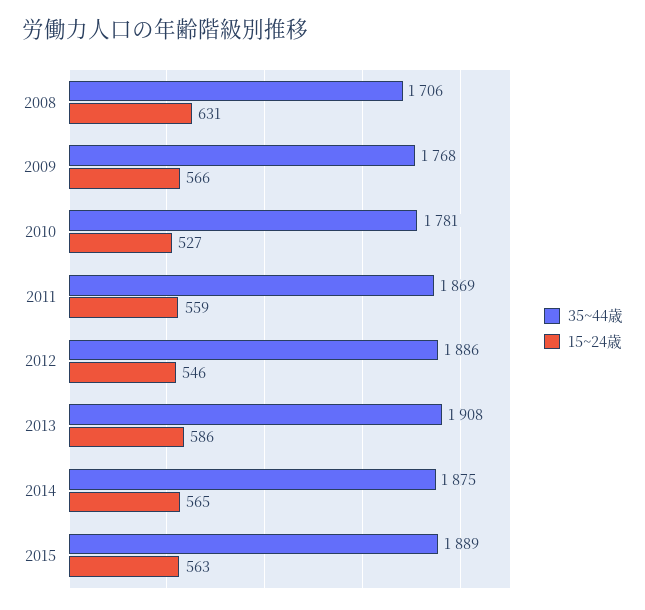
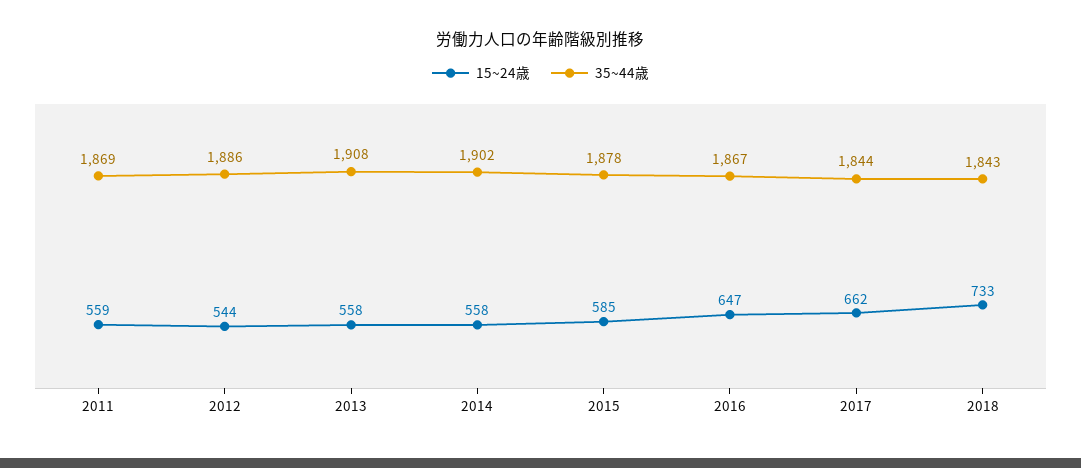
35~44歳, 2008: 1706 -> none
15~24歳, 2008: 631 -> none
35~44歳, 2009: 1768 -> none
15~24歳, 2009: 566 -> none
35~44歳, 2010: 1781 -> none
15~24歳, 2010: 527 -> none
15~24歳, 2012: 546 -> 544
15~24歳, 2013: 586 -> 558
35~44歳, 2014: 1875 -> 1902
15~24歳, 2014: 565 -> 558
35~44歳, 2015: 1889 -> 1878
15~24歳, 2015: 563 -> 585
15~24歳, 2016: none -> 647
35~44歳, 2016: none -> 1867
15~24歳, 2017: none -> 662
35~44歳, 2017: none -> 1844
15~24歳, 2018: none -> 733
35~44歳, 2018: none -> 1843

